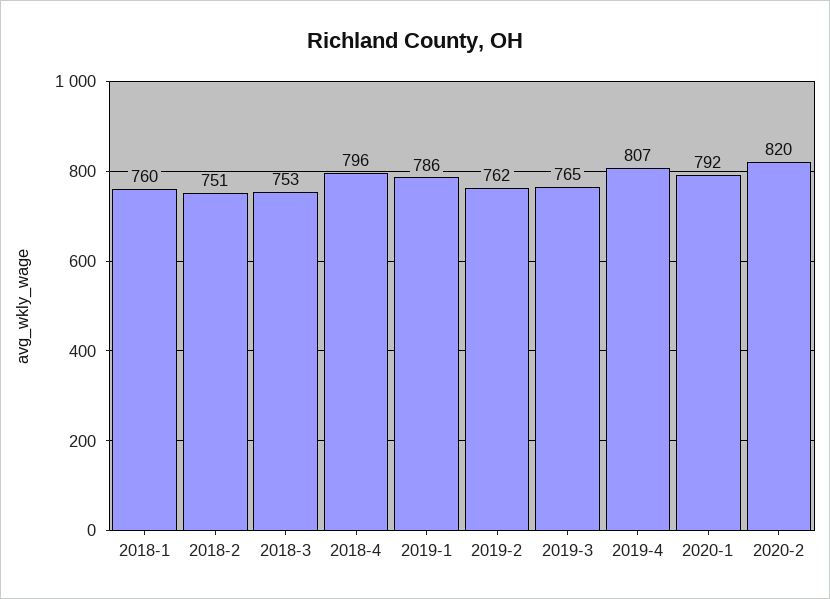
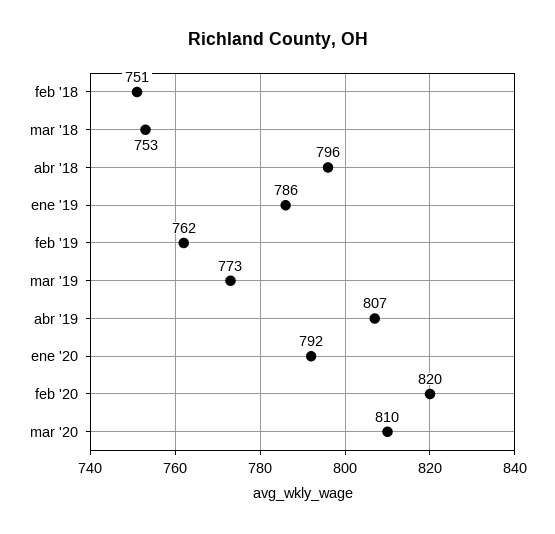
2018-1: 760 -> none
2019-3: 765 -> 773
mar '20: none -> 810

